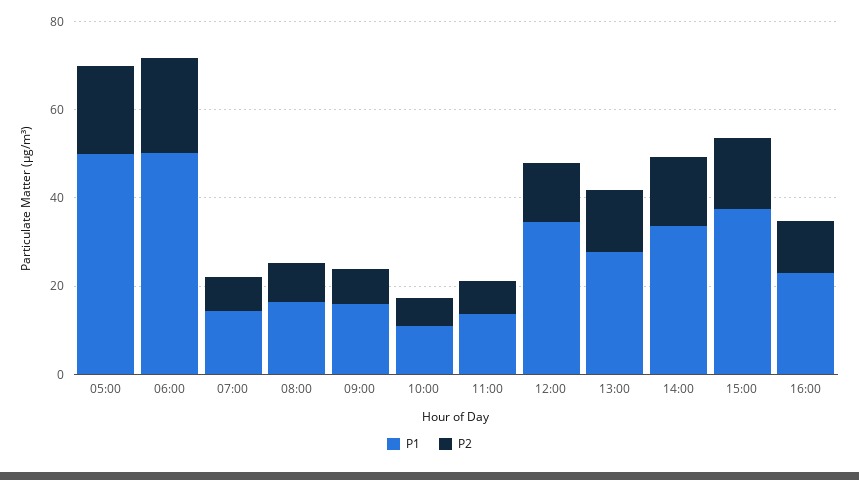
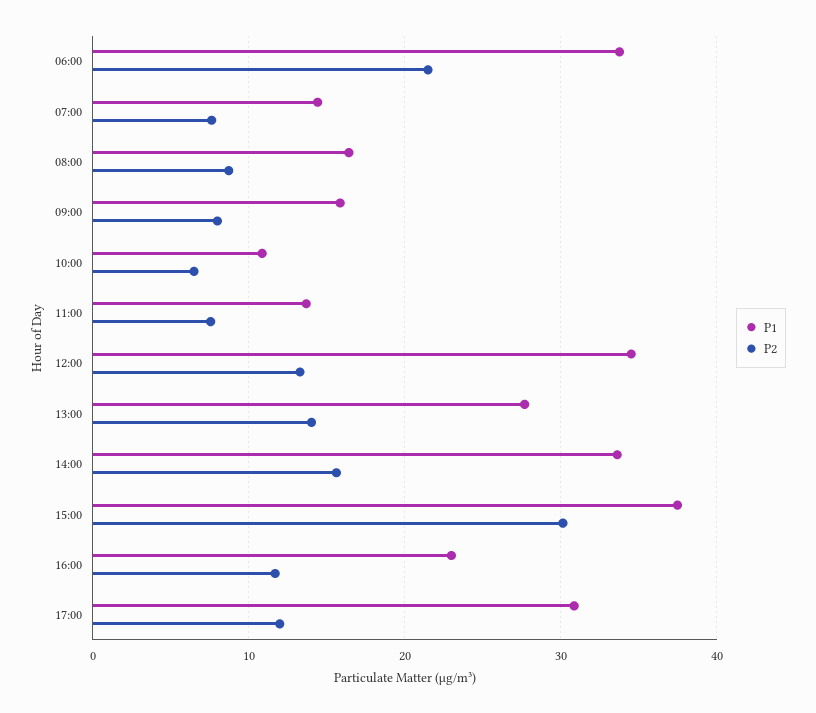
P1, 05:00: 50 -> none
P2, 05:00: 20 -> none
P1, 06:00: 50 -> 34
P2, 15:00: 15 -> 30
P1, 17:00: none -> 31
P2, 17:00: none -> 12

